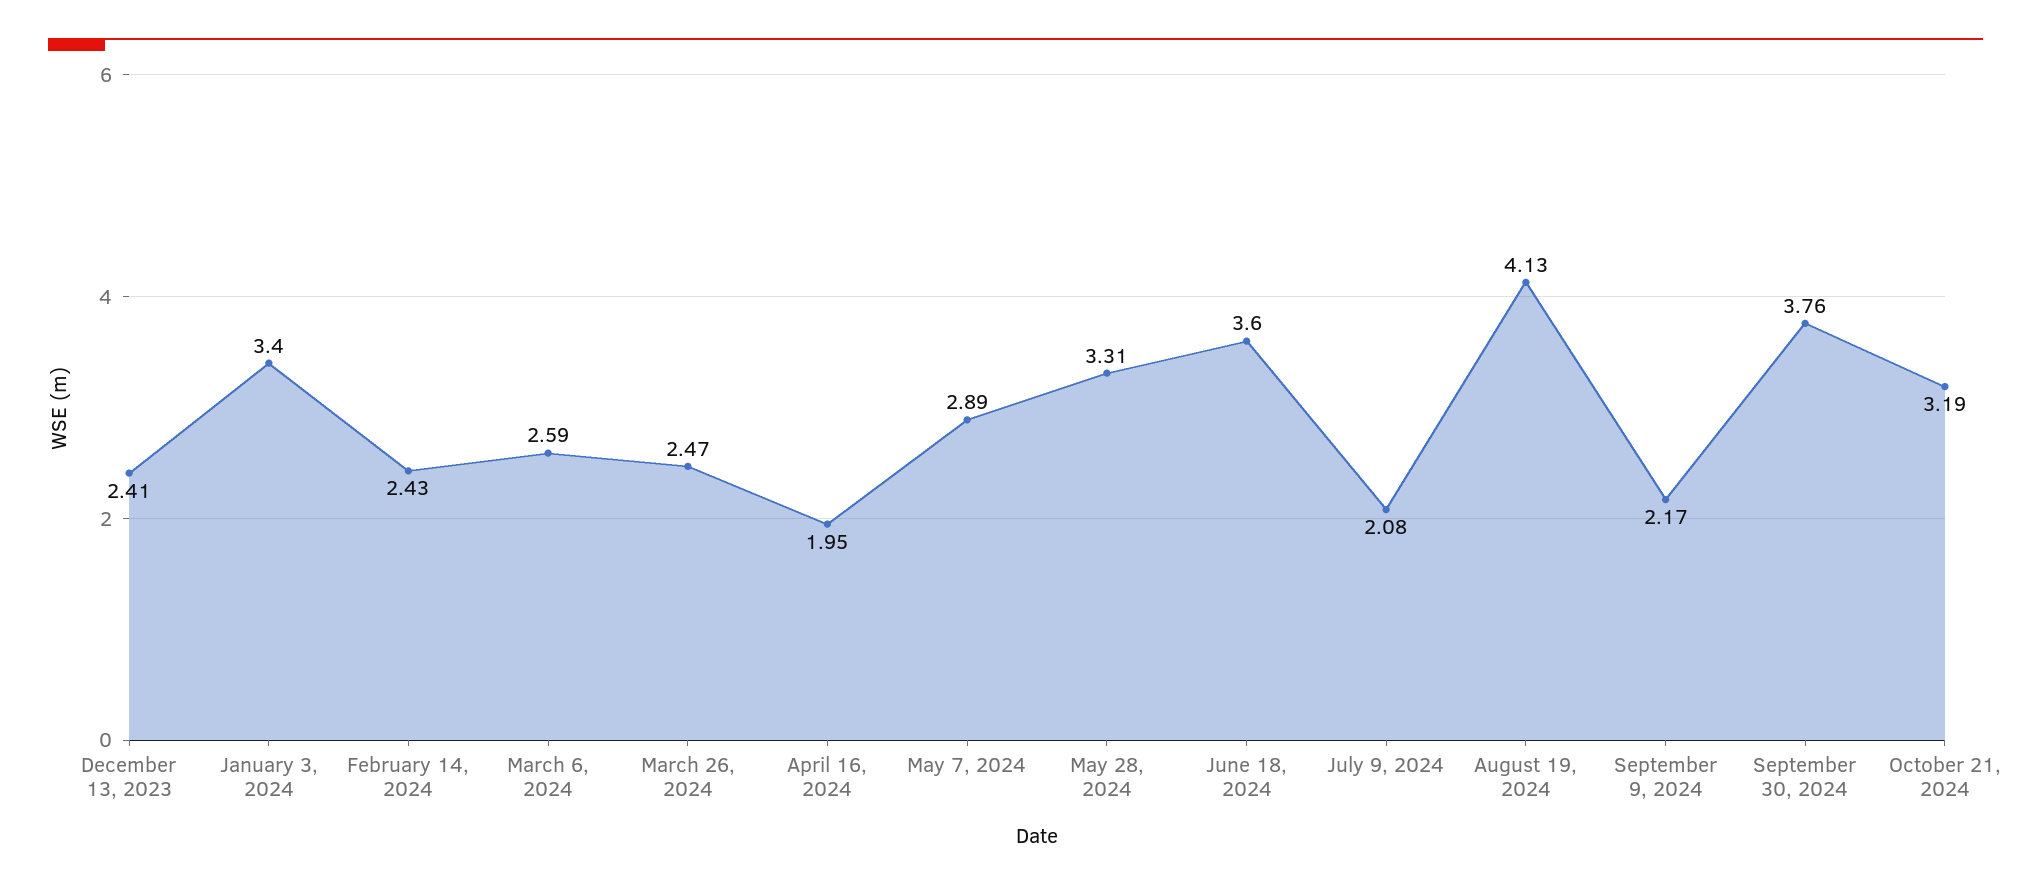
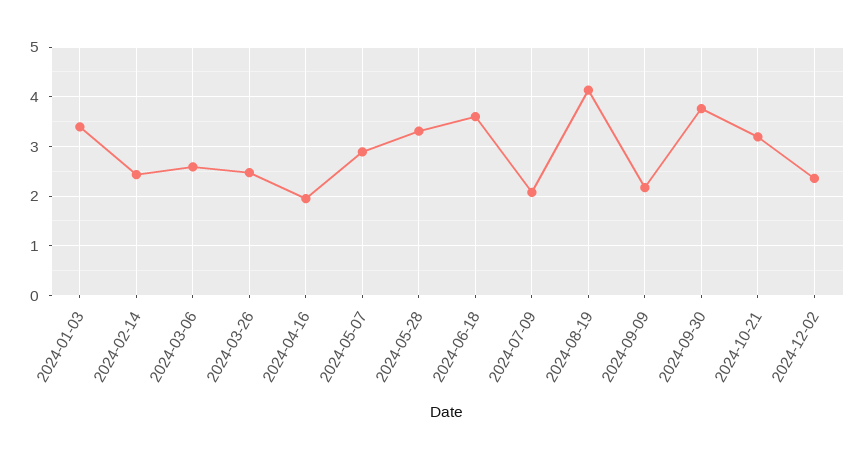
December 13, 2023: 2.41 -> none
2024-12-02: none -> 2.4

